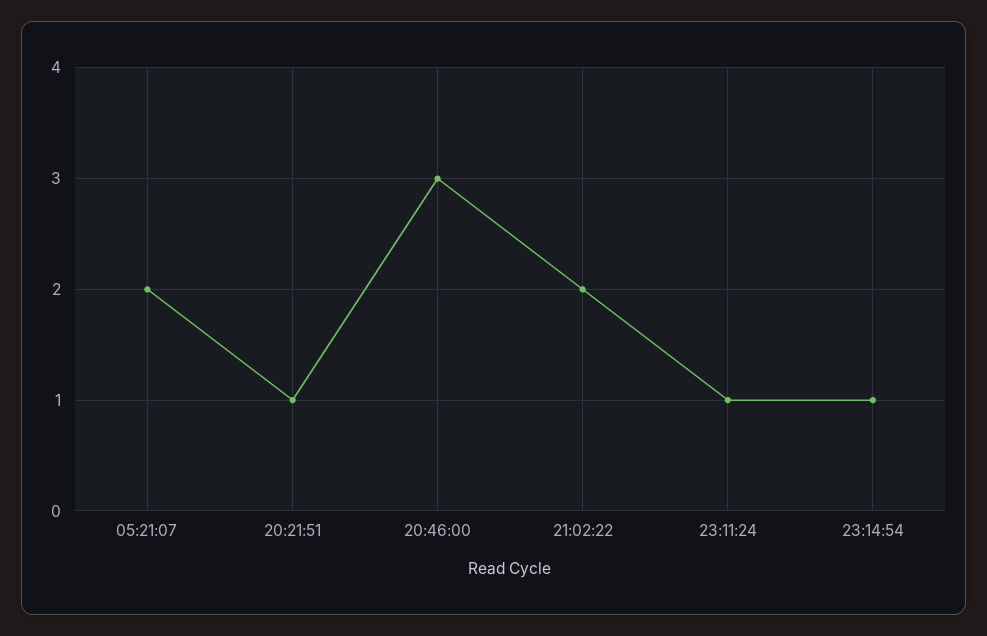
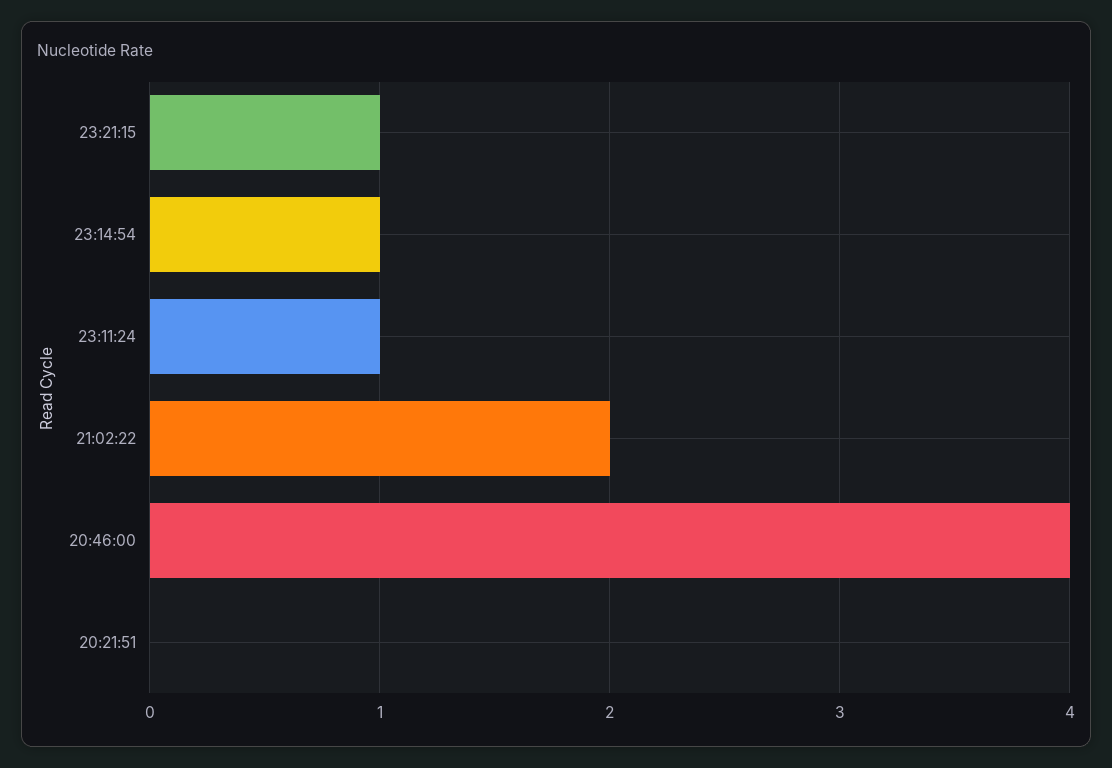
05:21:07: 2 -> none
20:21:51: 1 -> 0
20:46:00: 3 -> 4
23:21:15: none -> 1

